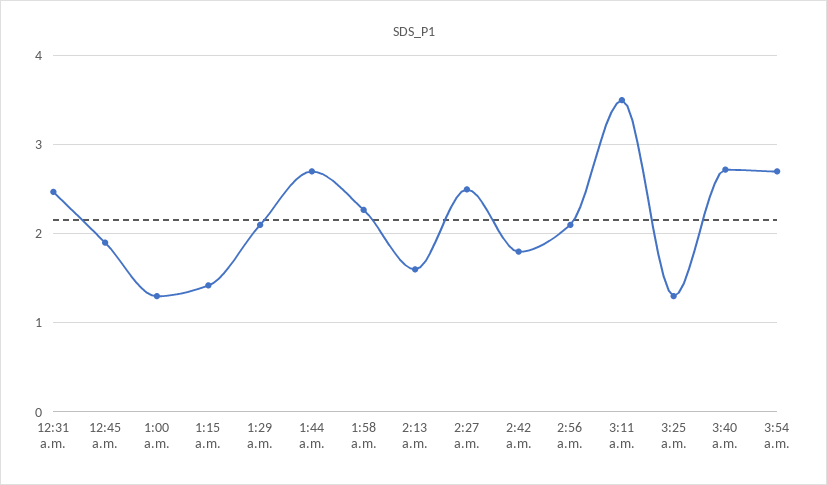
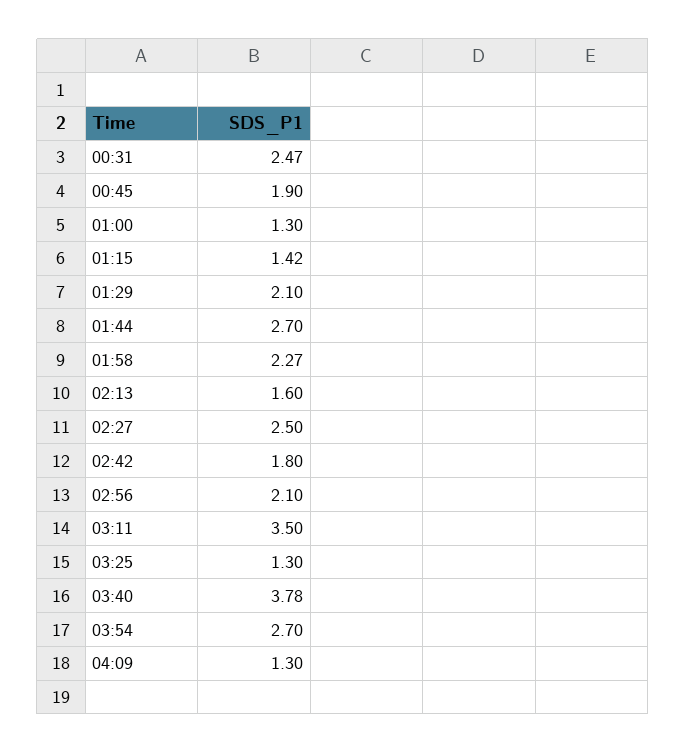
3:40 a.m.: 2.7 -> 3.78
04:09: none -> 1.3

